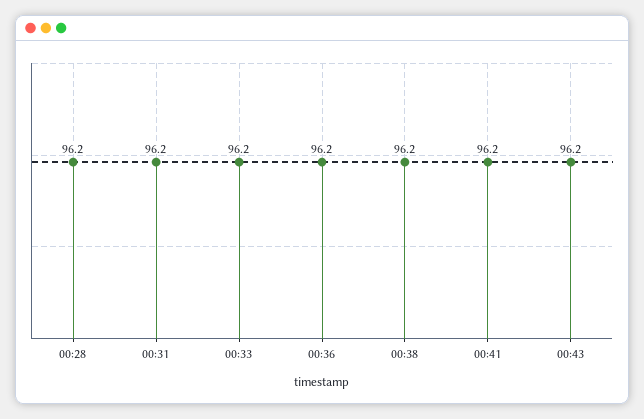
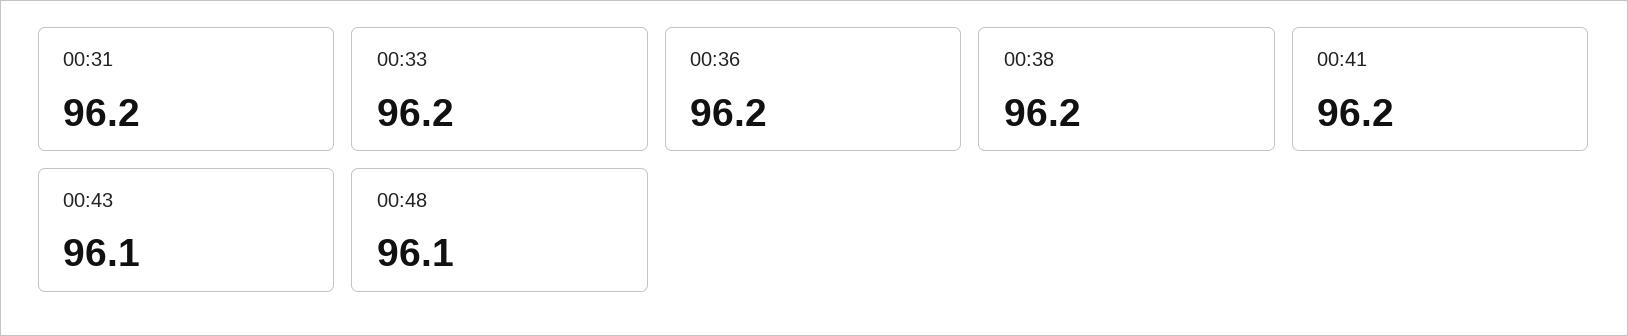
00:28: 96.2 -> none
00:43: 96.2 -> 96.1
00:48: none -> 96.1

